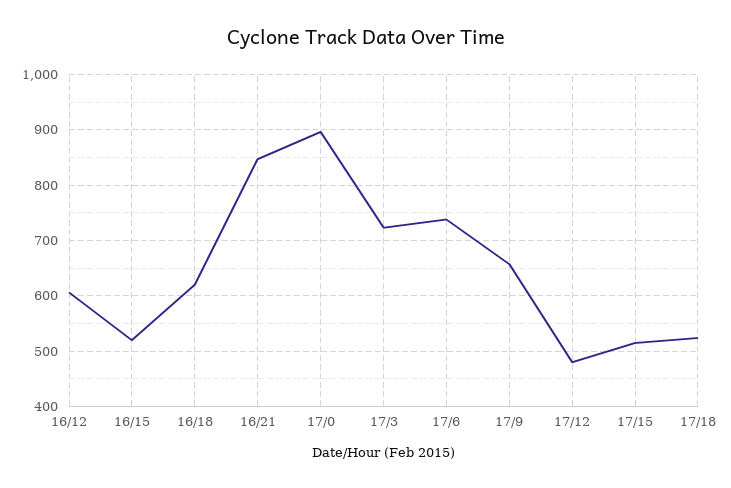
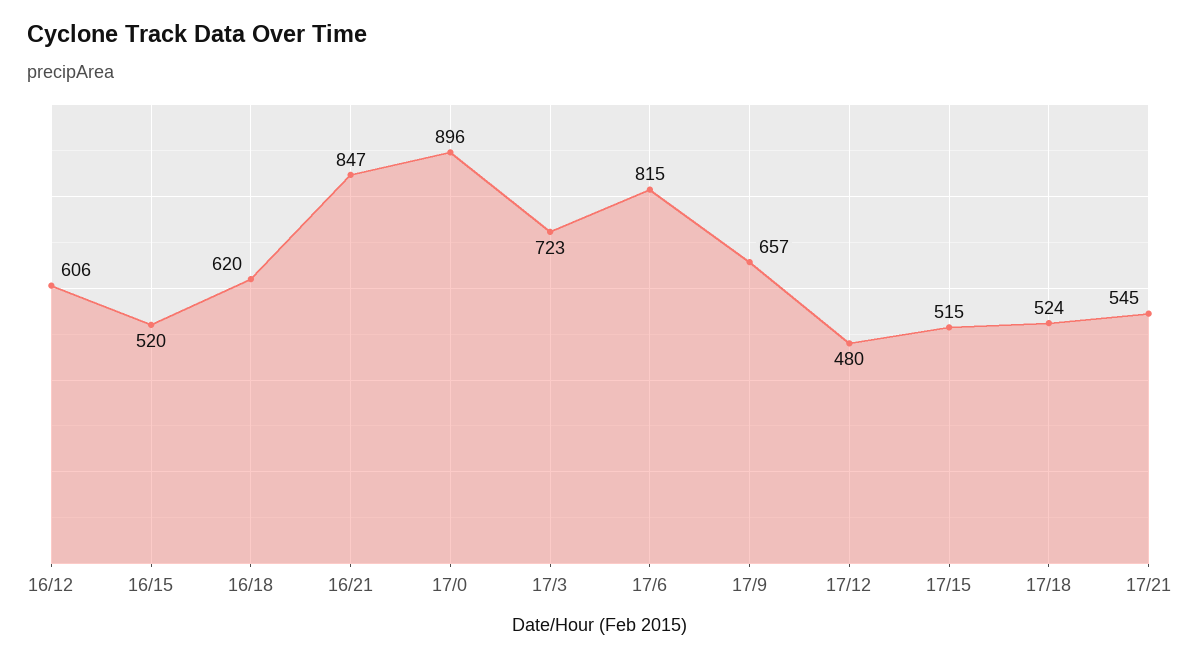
17/6: 740 -> 815
17/21: none -> 545

